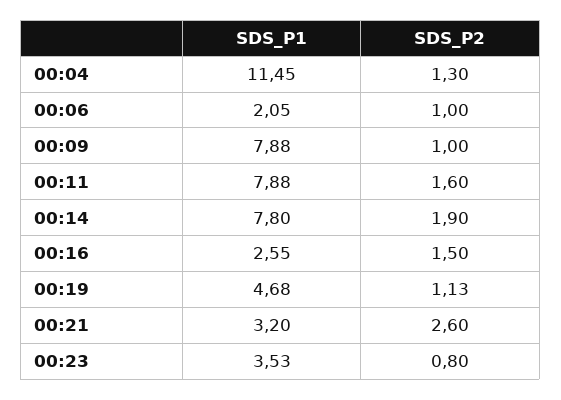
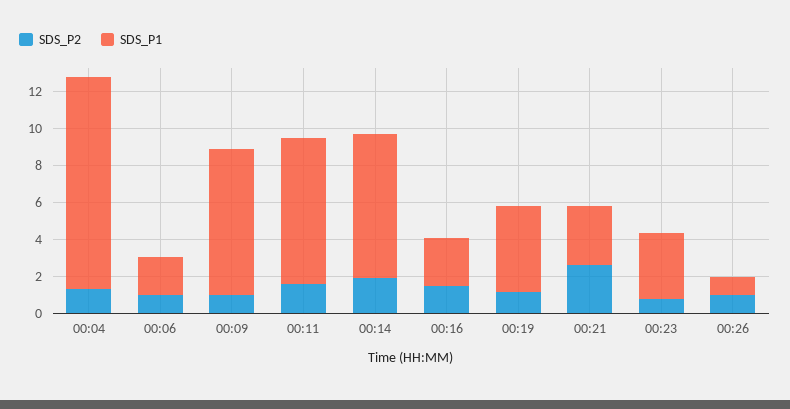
SDS_P2, 00:26: none -> 1
SDS_P1, 00:26: none -> 1

